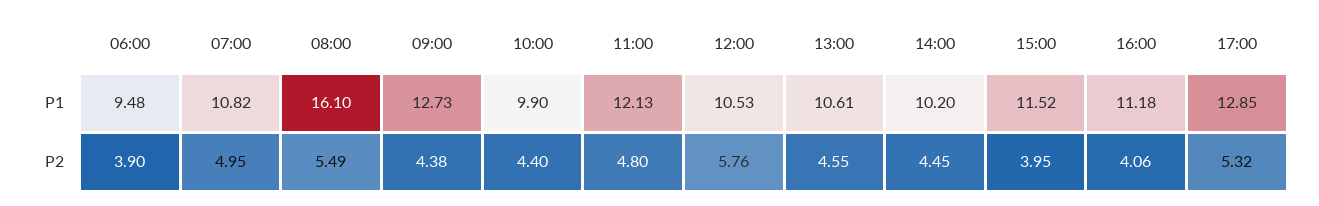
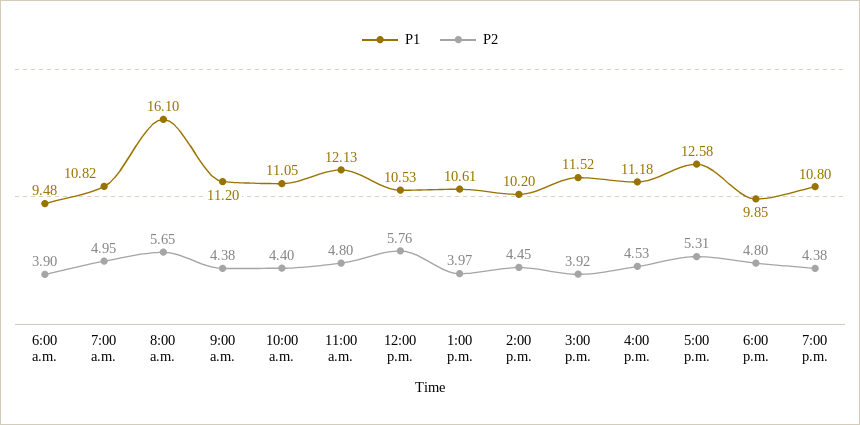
P1, 09:00: 12.73 -> 11.2
P1, 10:00: 9.9 -> 11.05
P1, 17:00: 12.85 -> 12.58
P2, 08:00: 5.49 -> 5.65
P2, 13:00: 4.55 -> 3.97
P2, 15:00: 3.95 -> 3.92
P2, 16:00: 4.06 -> 4.53
P2, 17:00: 5.32 -> 5.31
P1, 6:00 p.m.: none -> 9.85
P2, 6:00 p.m.: none -> 4.8
P1, 7:00 p.m.: none -> 10.8
P2, 7:00 p.m.: none -> 4.38

